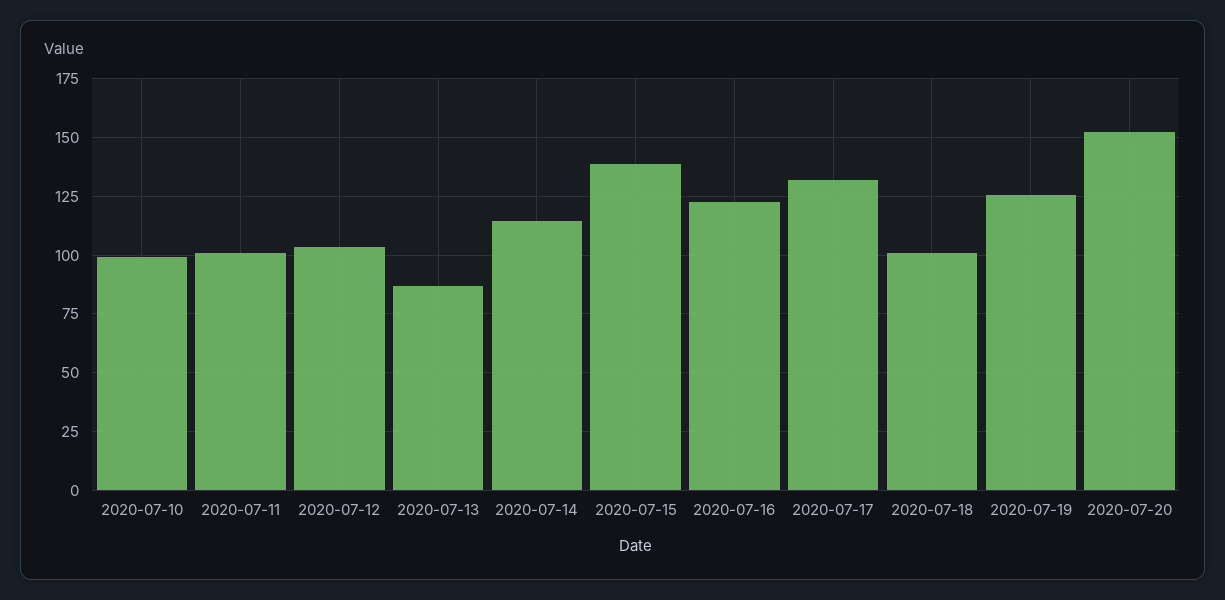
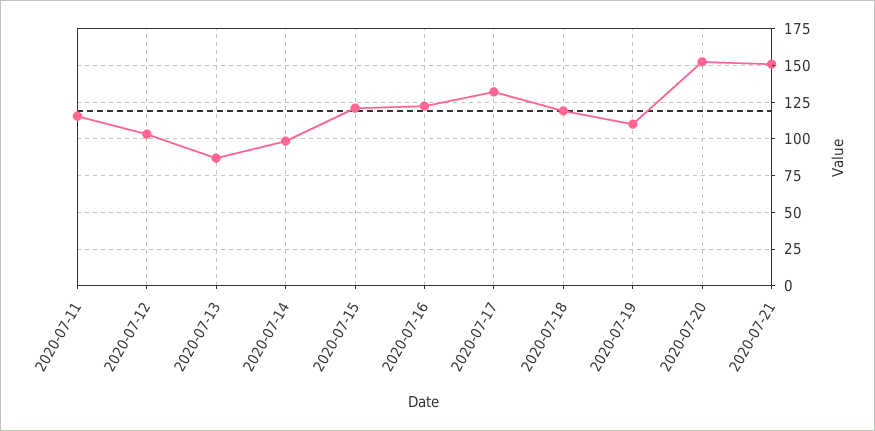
2020-07-10: 100 -> none
2020-07-11: 100 -> 115
2020-07-14: 115 -> 100
2020-07-15: 140 -> 120
2020-07-18: 100 -> 120
2020-07-19: 125 -> 110
2020-07-21: none -> 150

